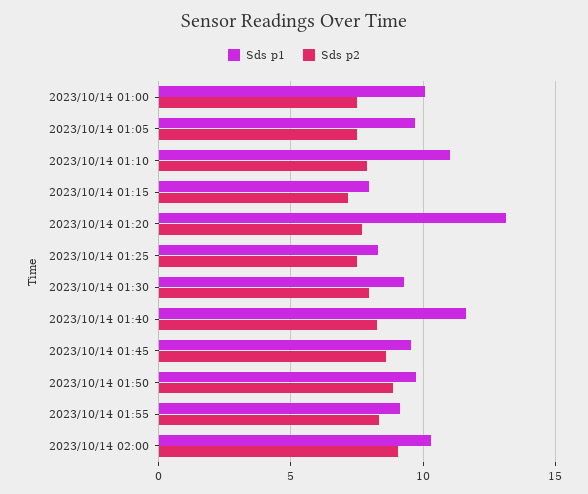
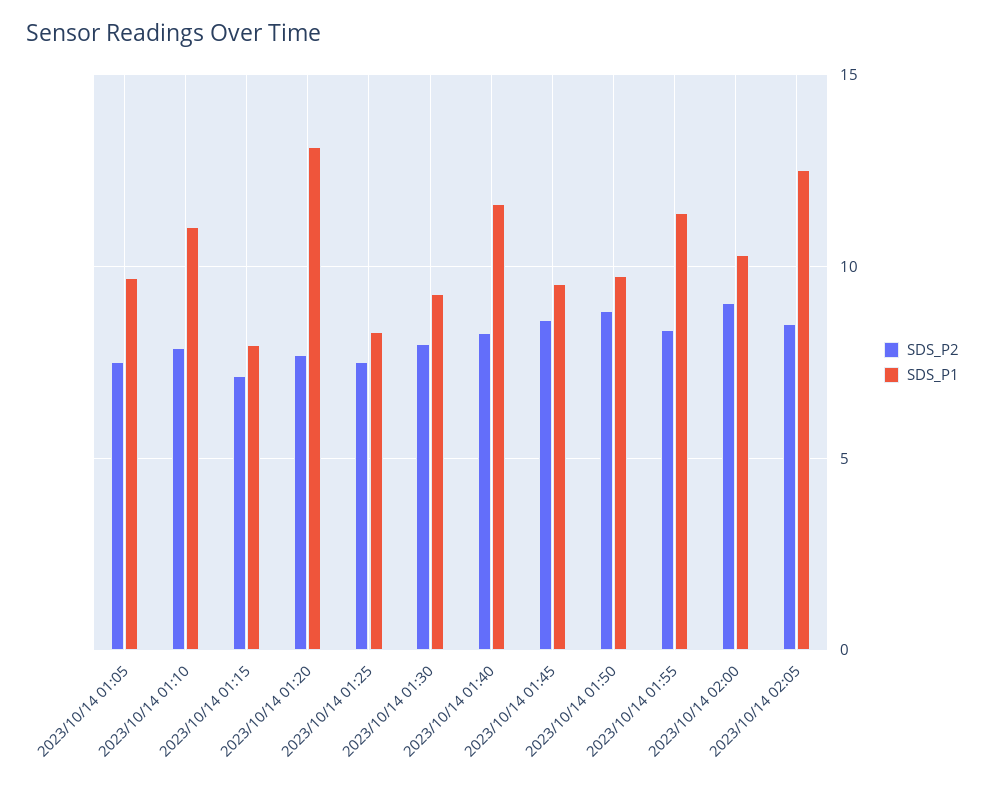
Sds p1, 2023/10/14 01:00: 10 -> none
Sds p2, 2023/10/14 01:00: 7.5 -> none
Sds p1, 2023/10/14 01:55: 9 -> 11.5
Sds p2, 2023/10/14 02:05: none -> 8.5
Sds p1, 2023/10/14 02:05: none -> 12.5

